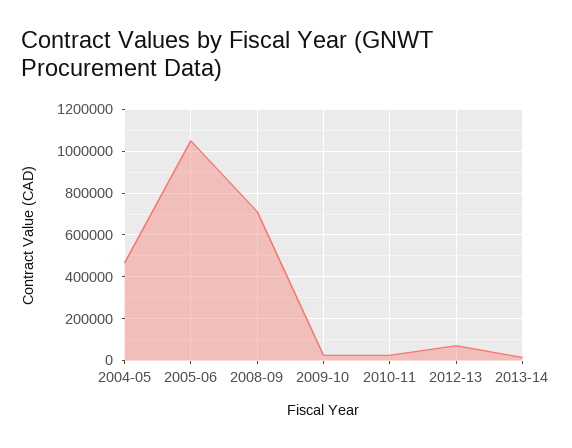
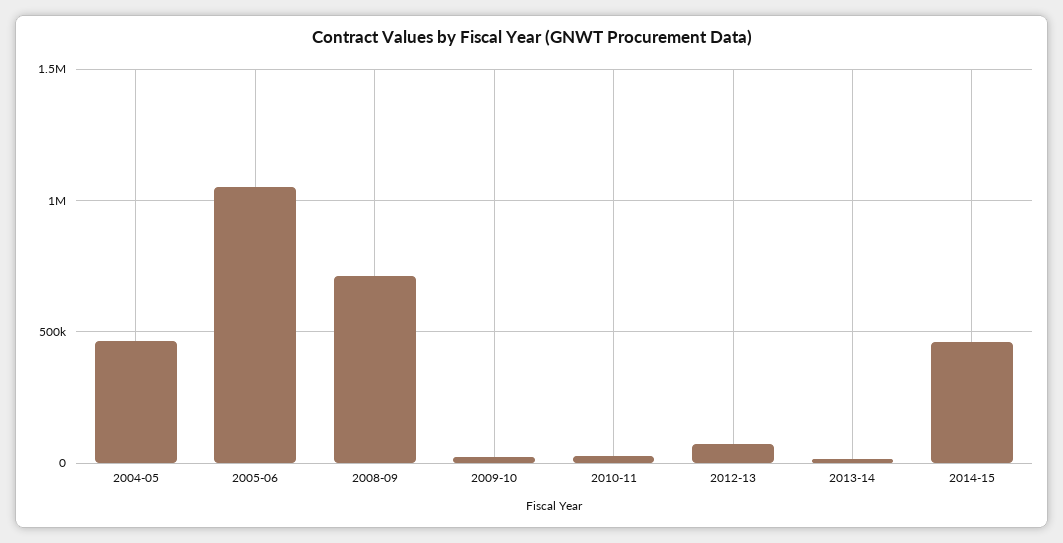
2014-15: none -> 450000

